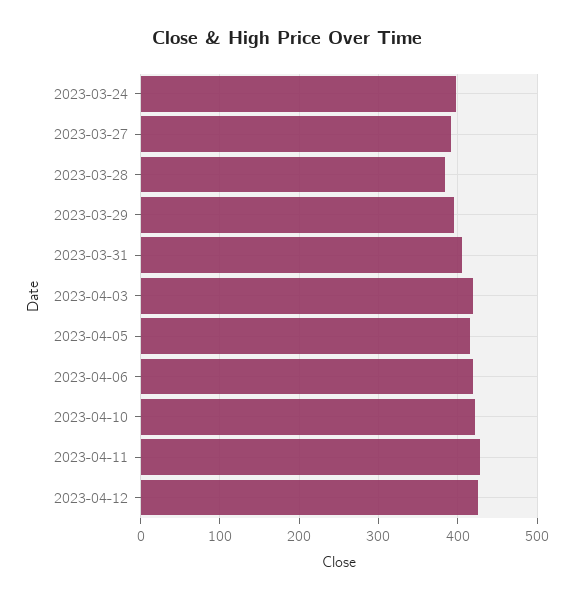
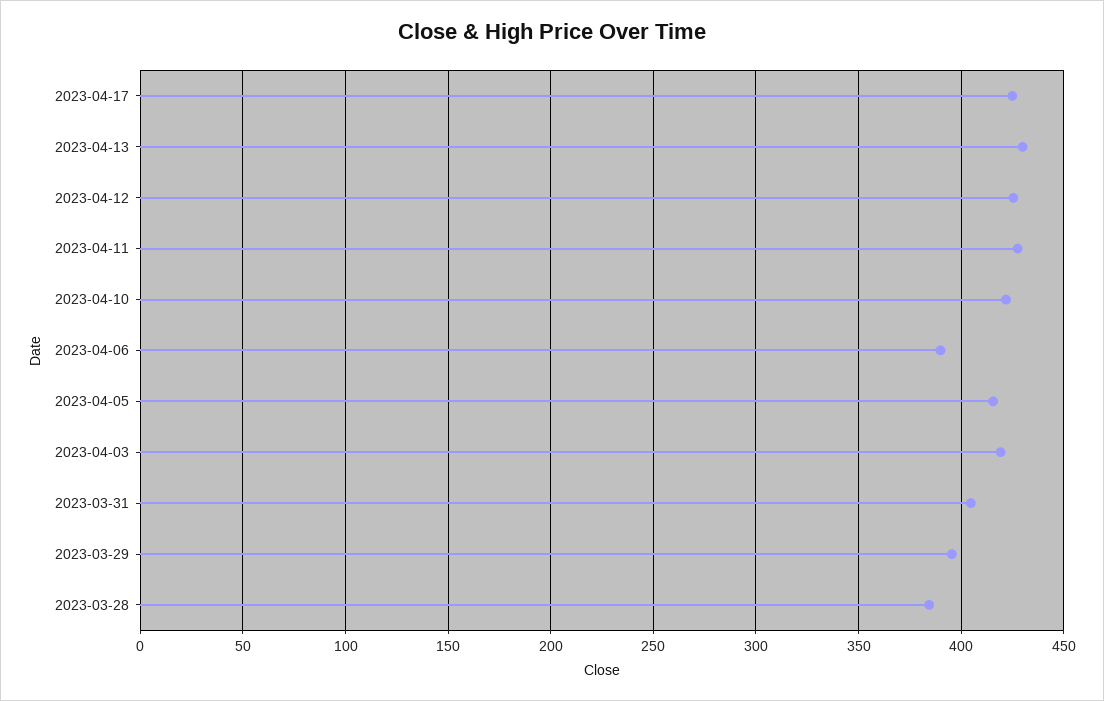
2023-03-24: 400 -> none
2023-03-27: 390 -> none
2023-04-06: 420 -> 390
2023-04-17: none -> 425
2023-04-13: none -> 430

